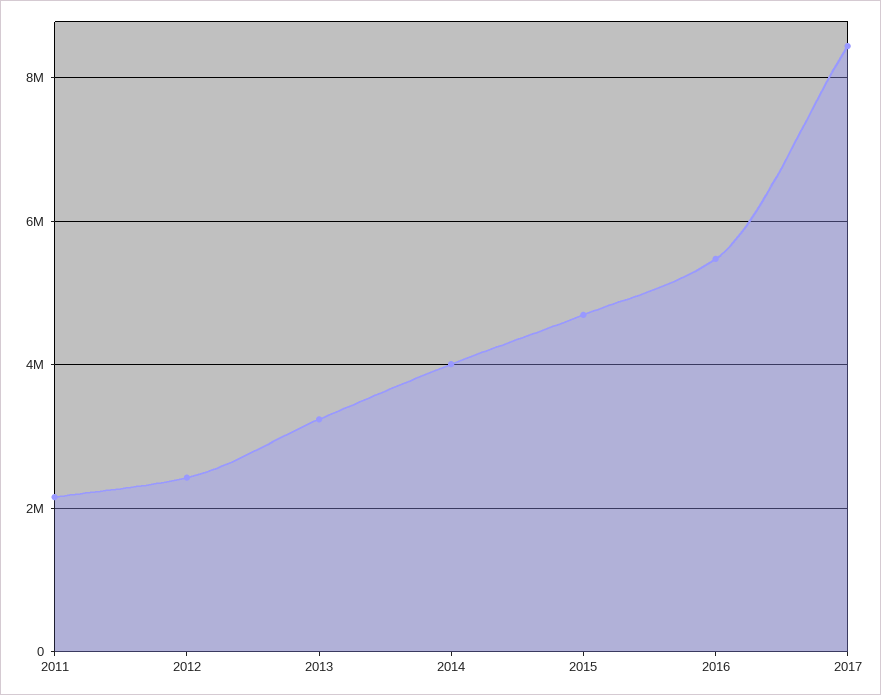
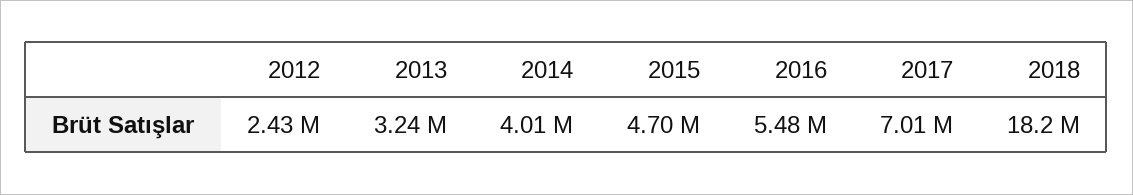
2011: 2200000 -> none
2017: 8400000 -> 7010000
2018: none -> 18200000

